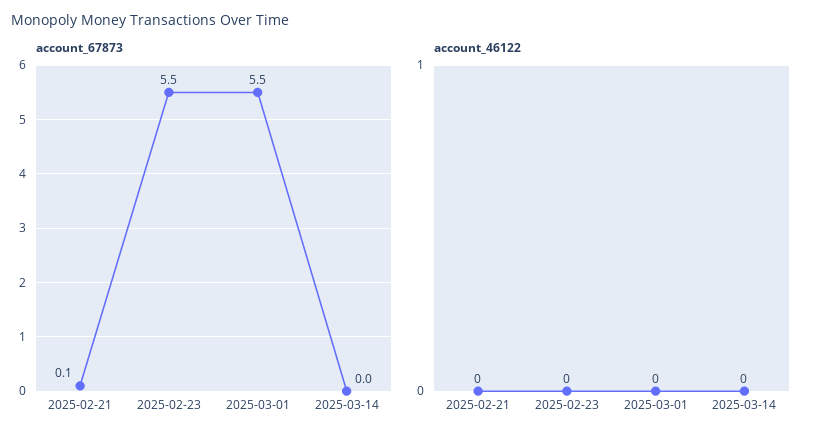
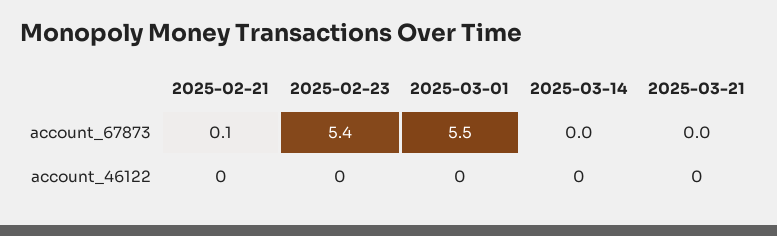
account_67873, 2025-02-23: 5.5 -> 5.4
account_67873, 2025-03-21: none -> 0
account_46122, 2025-03-21: none -> 0

